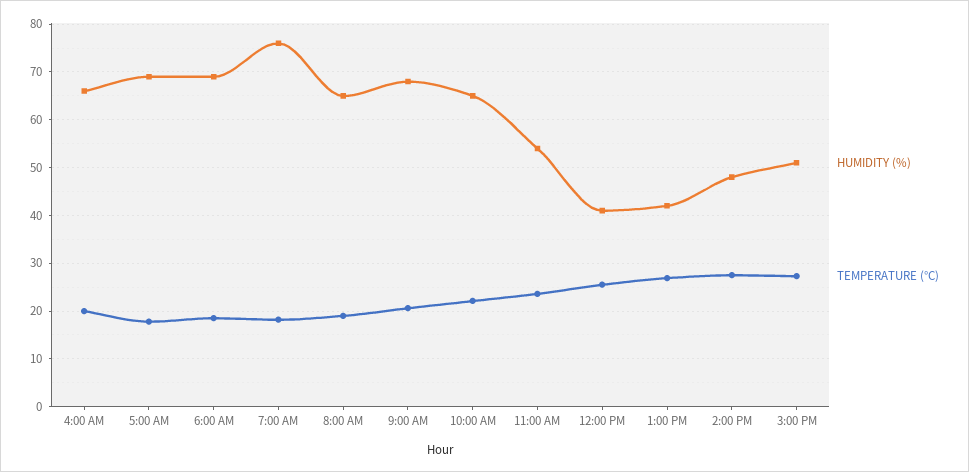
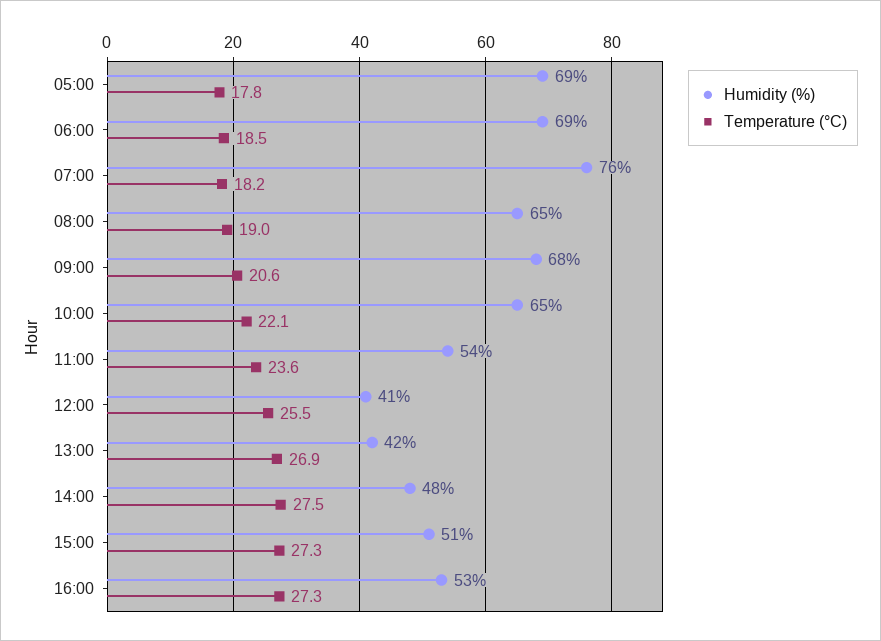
HUMIDITY (%), 4:00 AM: 66 -> none
TEMPERATURE (°C), 4:00 AM: 20 -> none
HUMIDITY (%), 16:00: none -> 53
TEMPERATURE (°C), 16:00: none -> 27.3

